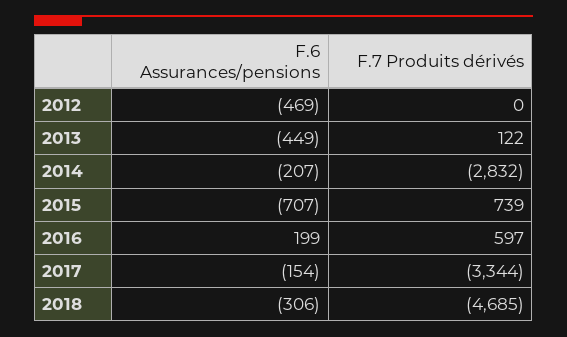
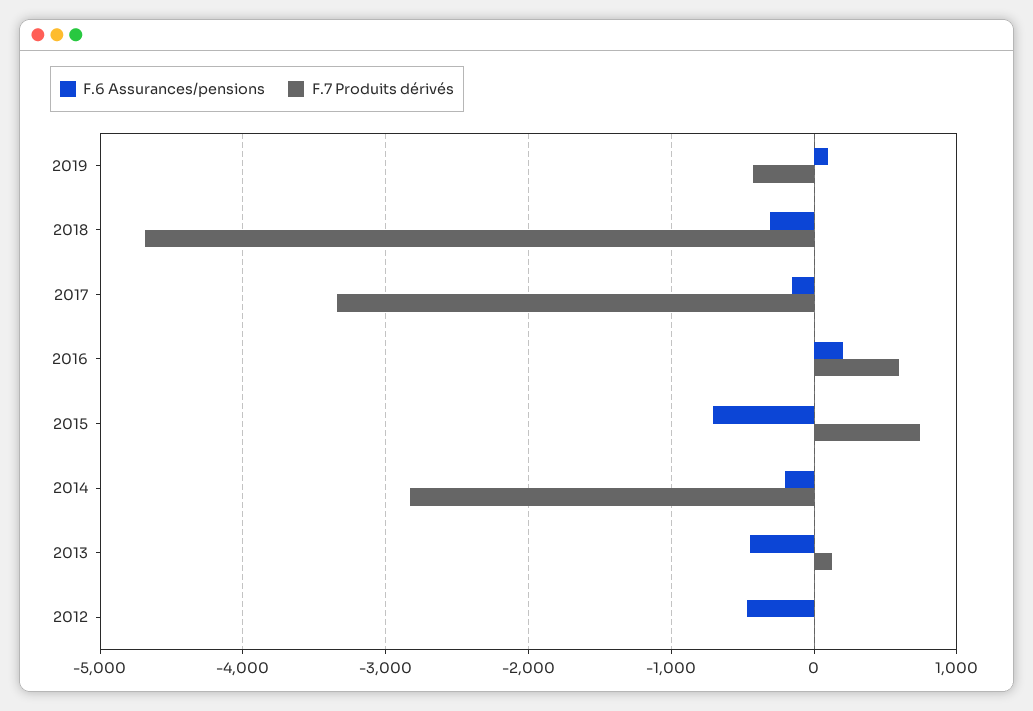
F.6 Assurances/pensions, 2019: none -> 100
F.7 Produits dérivés, 2019: none -> -400

